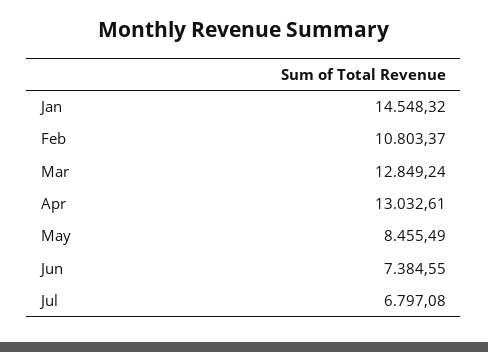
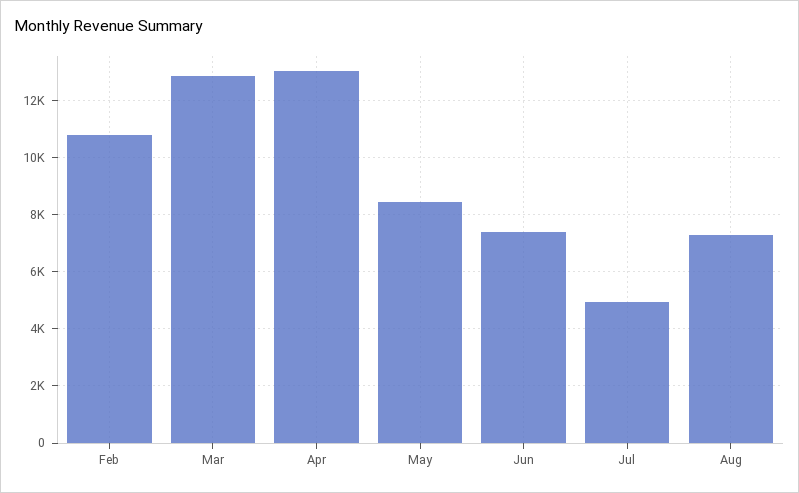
Jan: 14548.32 -> none
Jul: 6797.08 -> 5000
Aug: none -> 7250

